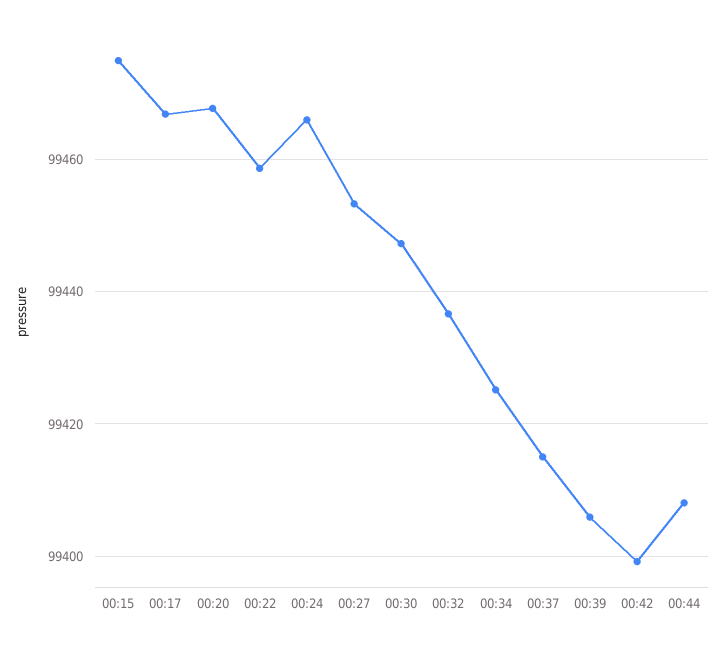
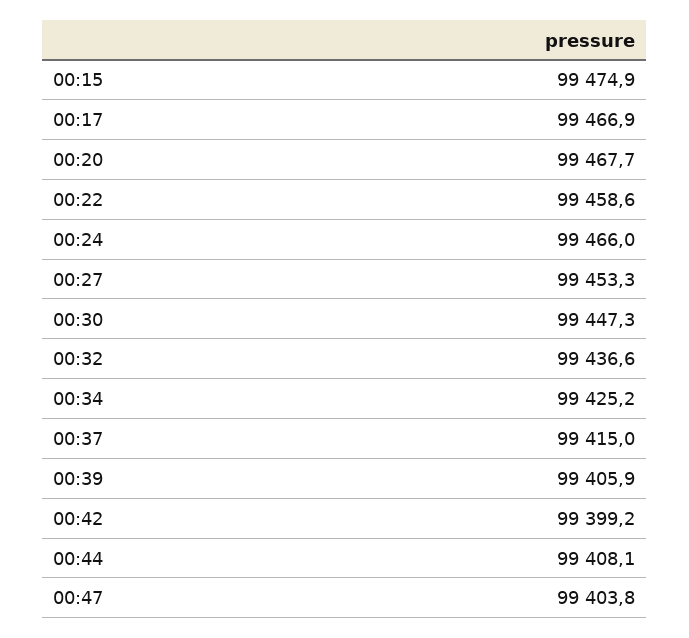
00:47: none -> 99403.8

